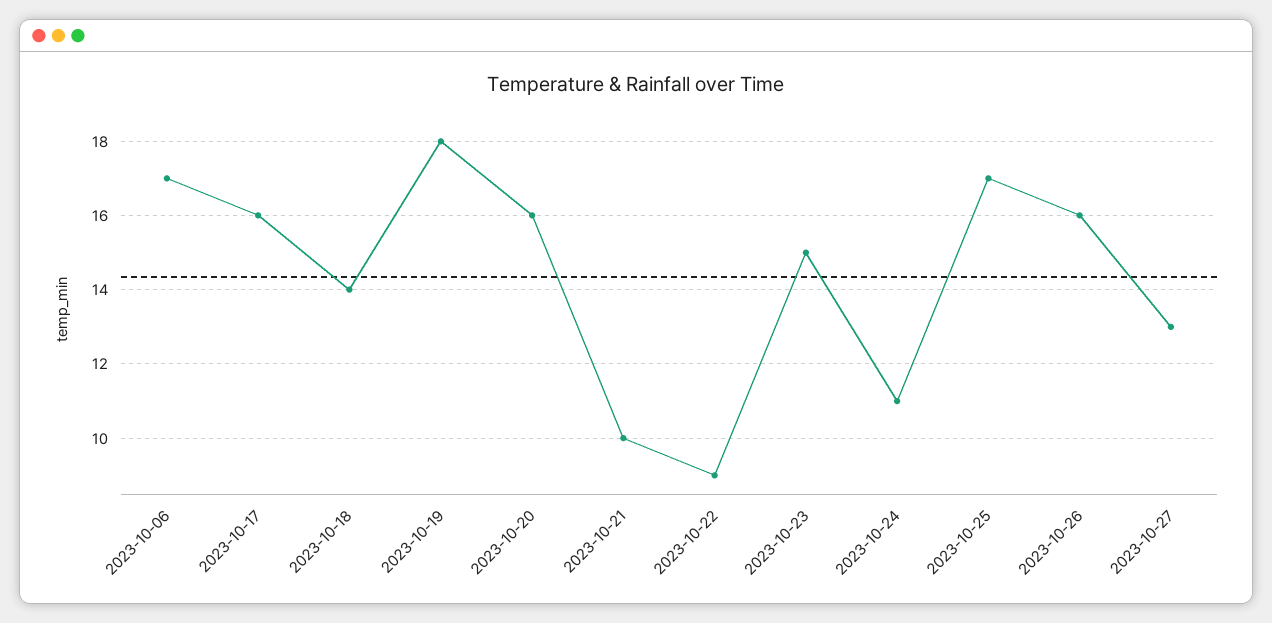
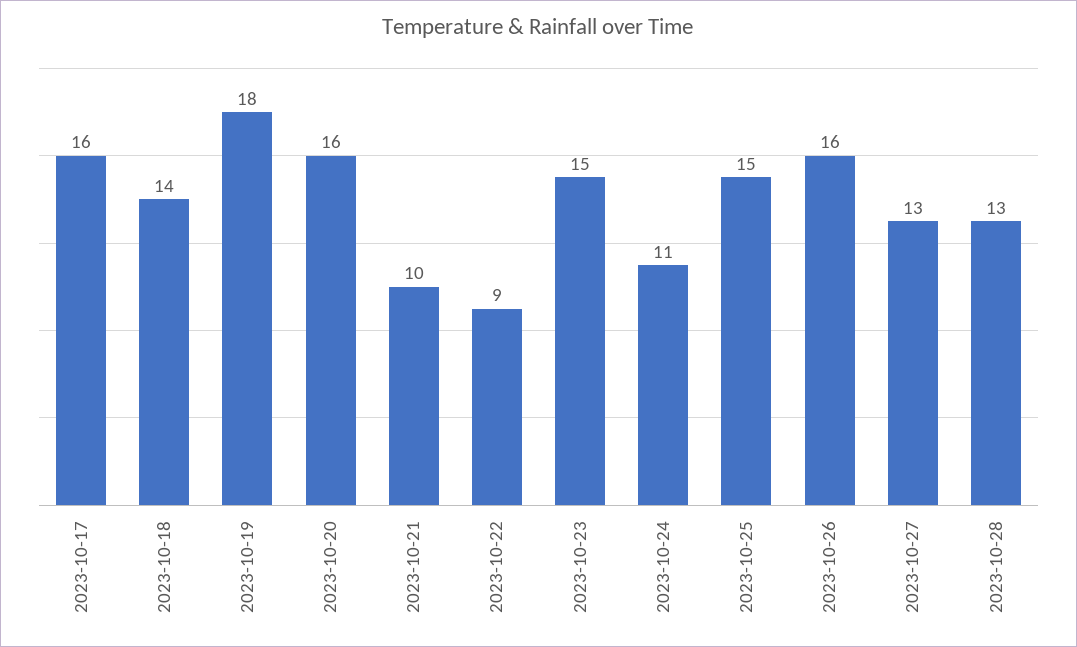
2023-10-06: 17 -> none
2023-10-25: 17 -> 15
2023-10-28: none -> 13

